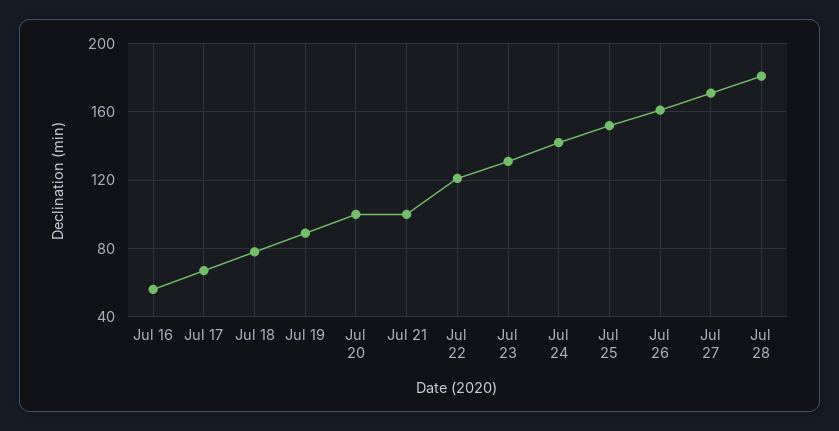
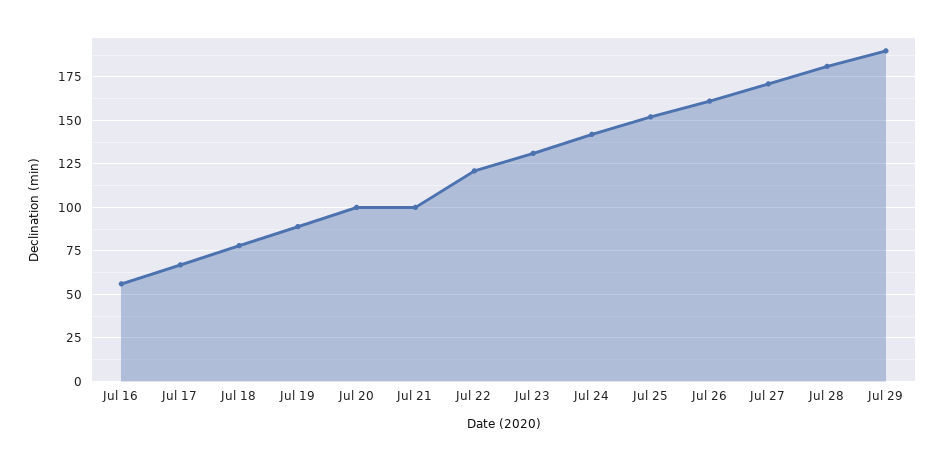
Jul 29: none -> 190

